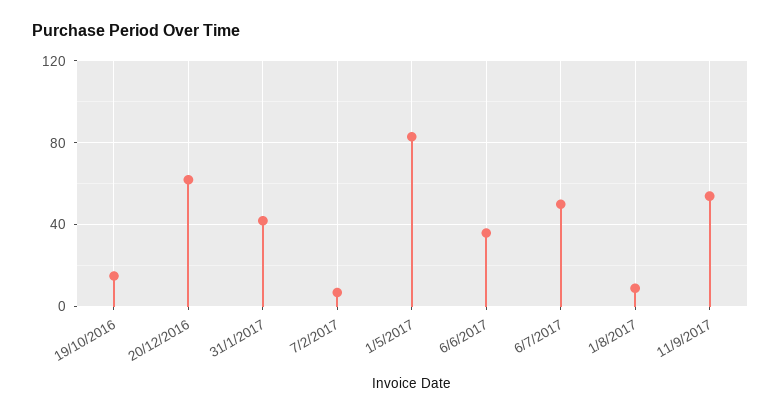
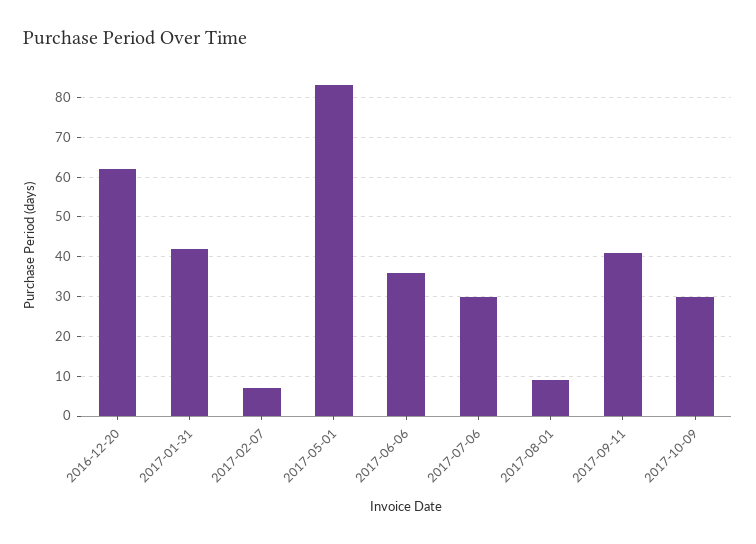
19/10/2016: 15 -> none
6/7/2017: 50 -> 30
11/9/2017: 55 -> 40
2017-10-09: none -> 30

